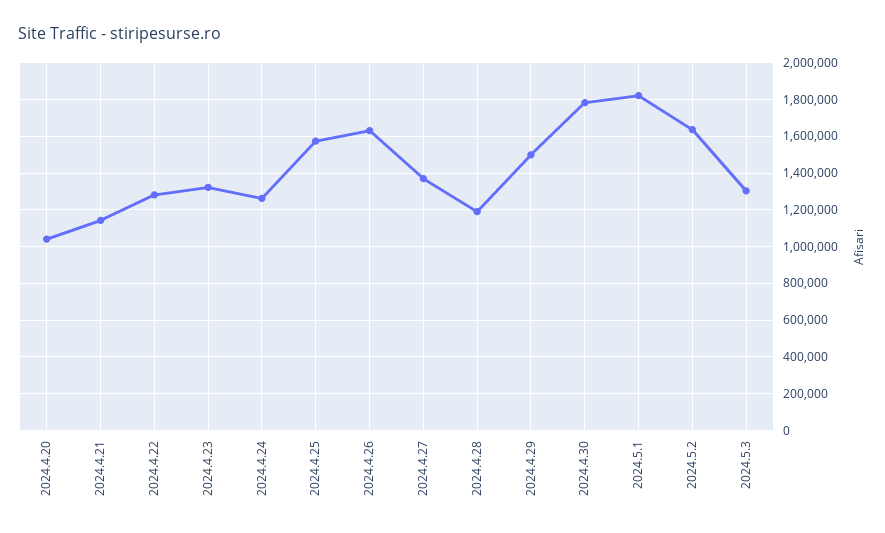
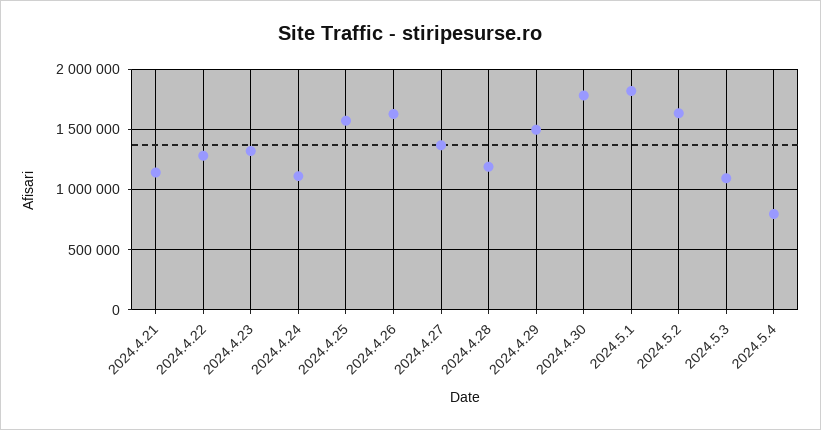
2024.4.20: 1050000 -> none
2024.4.24: 1250000 -> 1100000
2024.5.3: 1300000 -> 1100000
2024.5.4: none -> 800000

